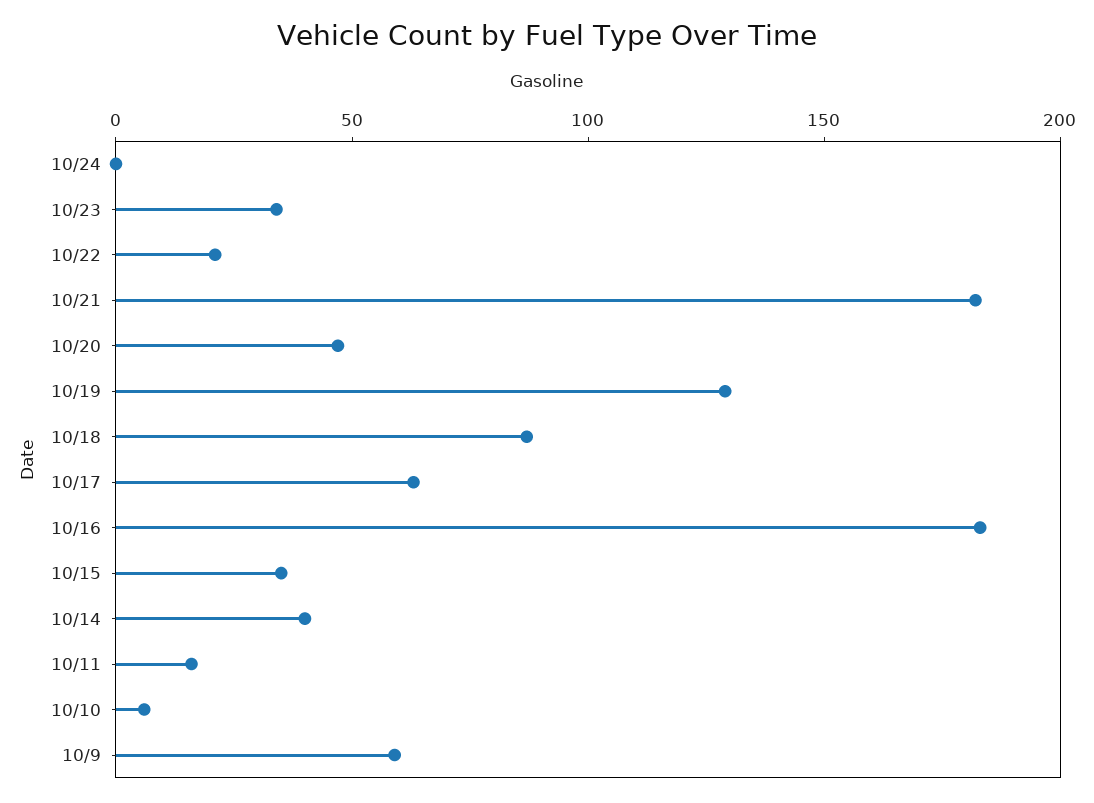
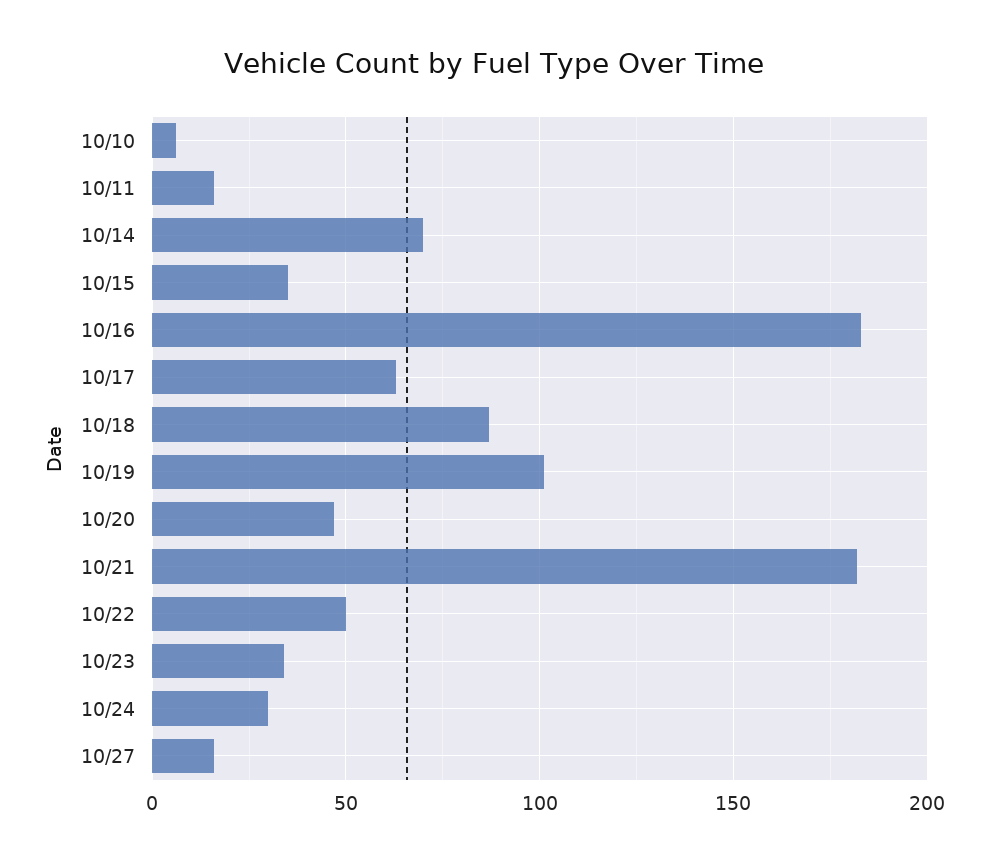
10/24: 0 -> 30
10/22: 20 -> 50
10/19: 130 -> 100
10/14: 40 -> 70
10/9: 60 -> none
10/27: none -> 15

